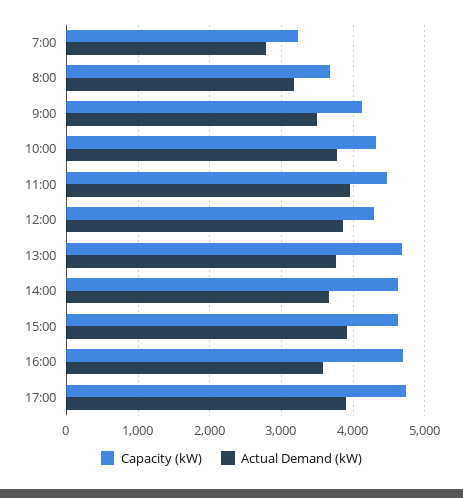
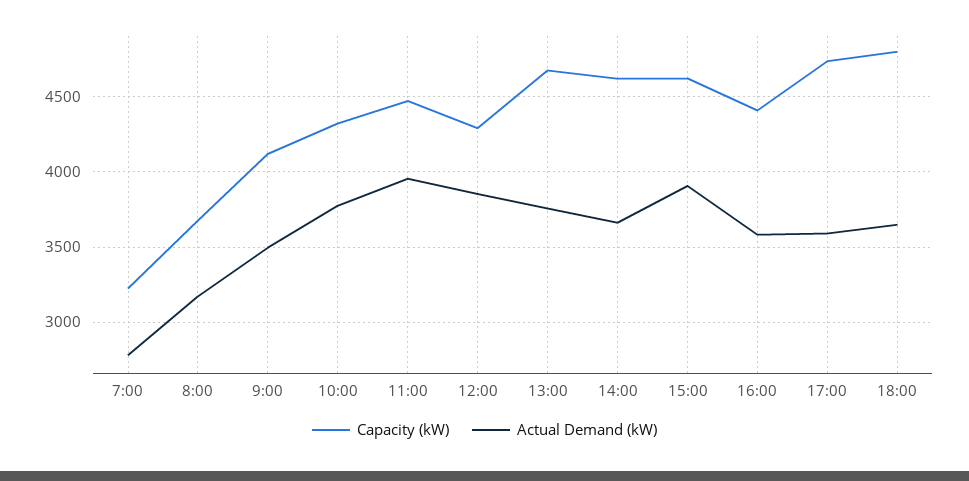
Capacity (kW), 16:00: 4700 -> 4400
Actual Demand (kW), 17:00: 3900 -> 3600
Capacity (kW), 18:00: none -> 4800
Actual Demand (kW), 18:00: none -> 3650

